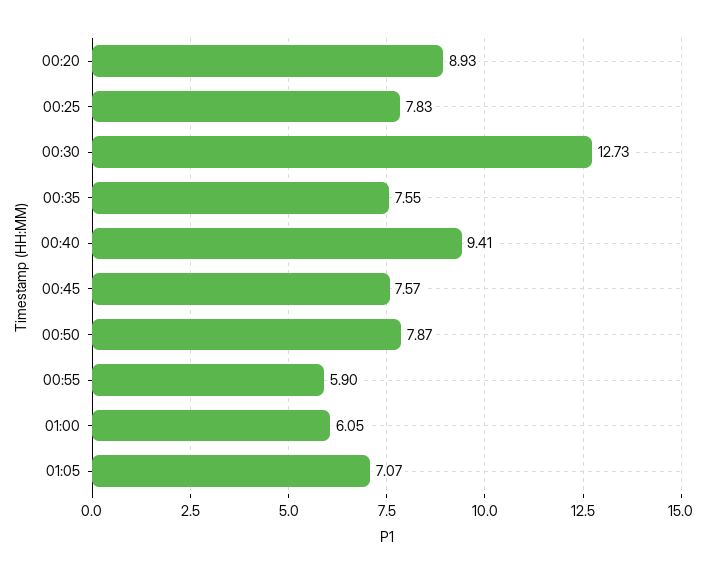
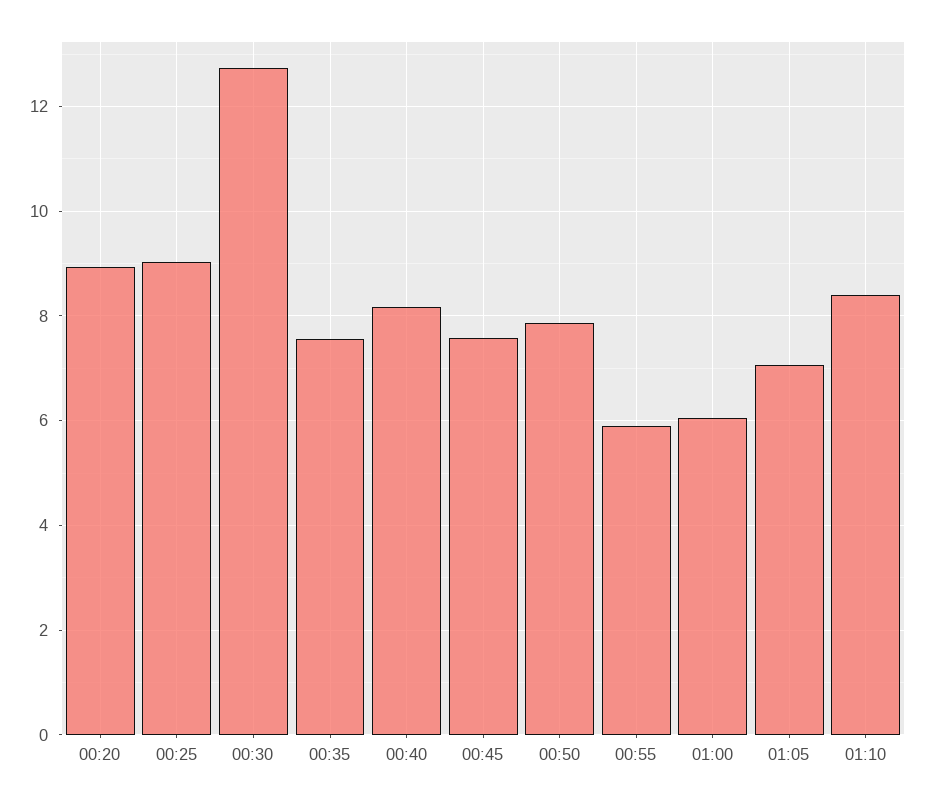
00:25: 7.83 -> 9
00:40: 9.41 -> 8.2
01:10: none -> 8.4

